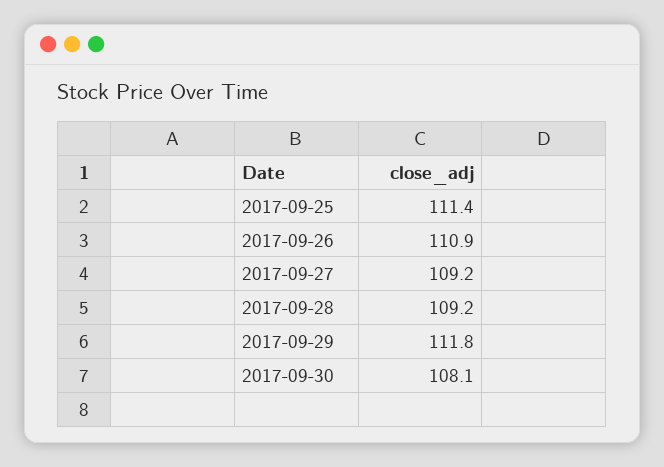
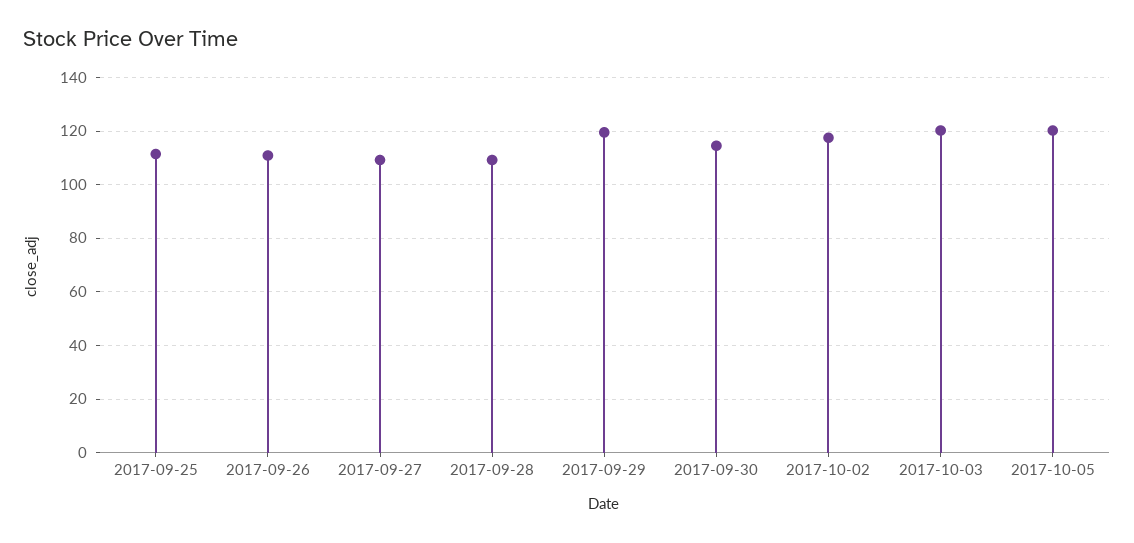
2017-09-29: 111.8 -> 120
2017-09-30: 108.1 -> 115
2017-10-02: none -> 117.5
2017-10-03: none -> 120
2017-10-05: none -> 120

